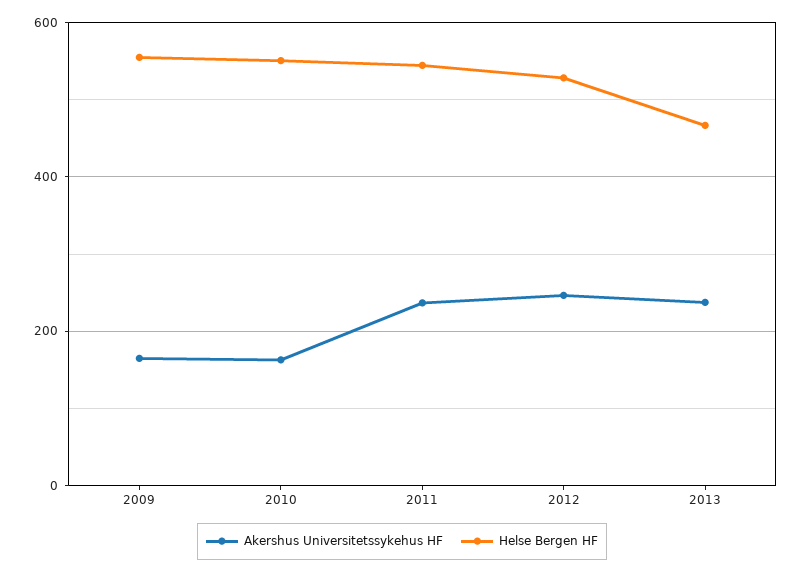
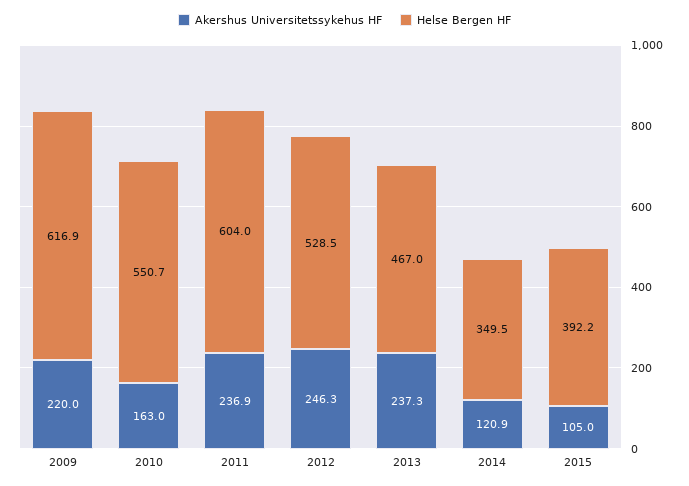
Akershus Universitetssykehus HF, 2009: 160 -> 220
Helse Bergen HF, 2009: 560 -> 616.9
Helse Bergen HF, 2011: 540 -> 604
Akershus Universitetssykehus HF, 2014: none -> 120.9
Helse Bergen HF, 2014: none -> 349.5
Akershus Universitetssykehus HF, 2015: none -> 105
Helse Bergen HF, 2015: none -> 392.2

